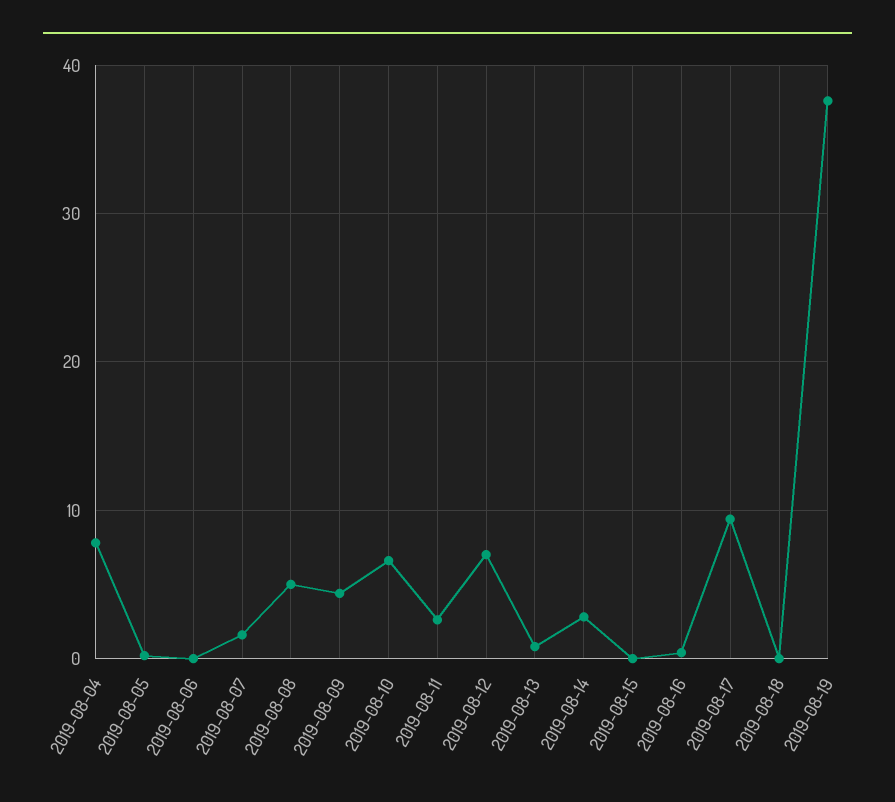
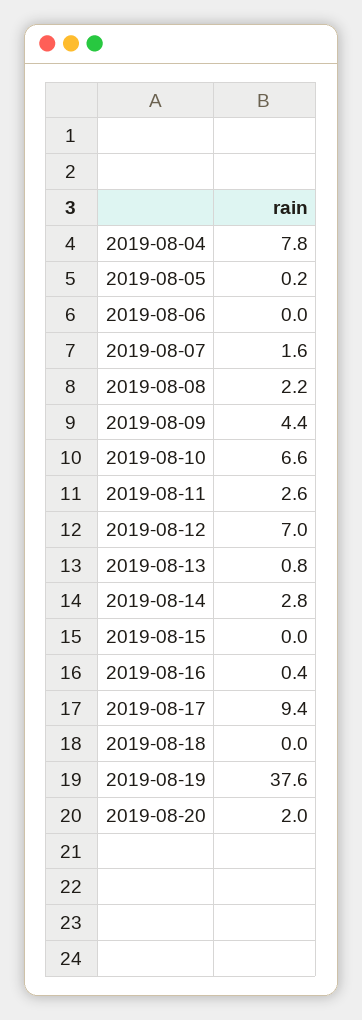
2019-08-08: 5 -> 2.2
2019-08-20: none -> 2

